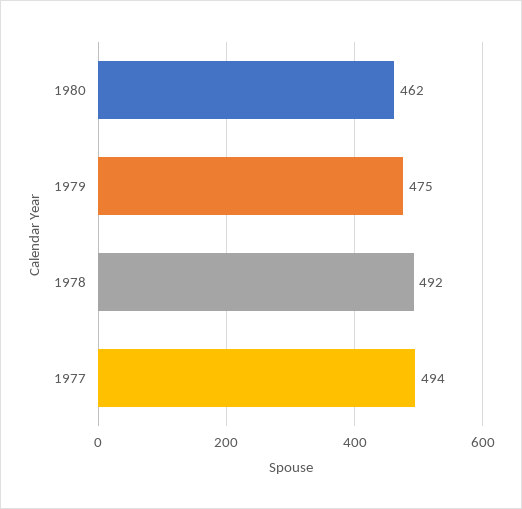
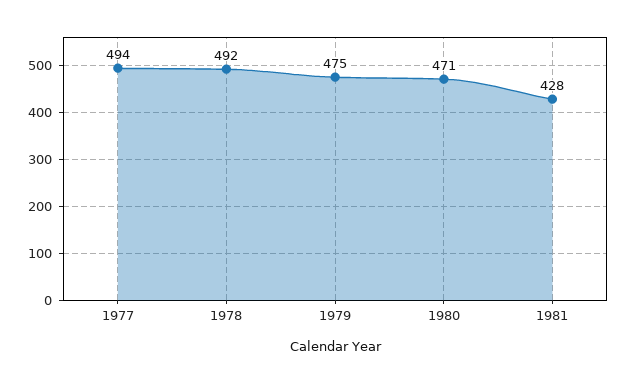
1980: 462 -> 471
1981: none -> 428

